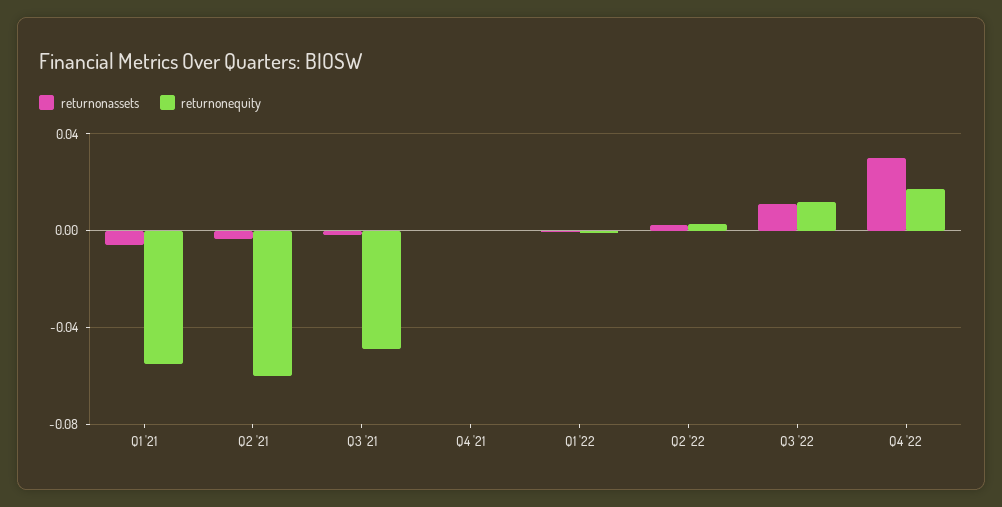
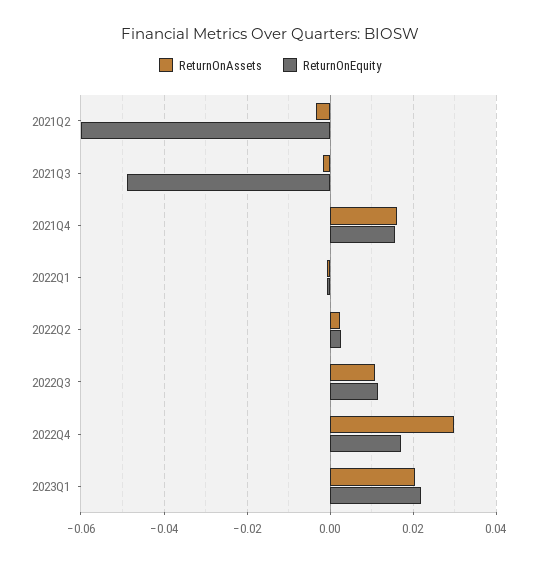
returnonassets, Q1 '21: -0.005 -> none
returnonequity, Q1 '21: -0.055 -> none
returnonassets, Q4 '21: 0 -> 0.016
returnonequity, Q4 '21: 0 -> 0.016
returnonassets, 2023Q1: none -> 0.02
returnonequity, 2023Q1: none -> 0.022

